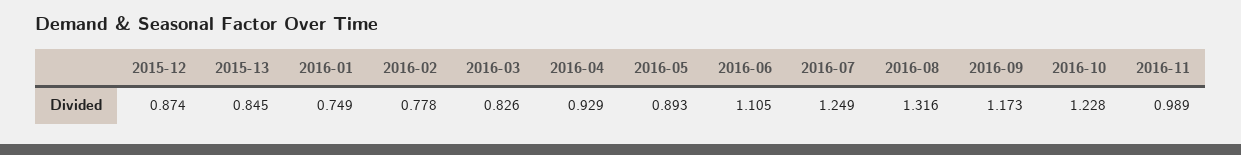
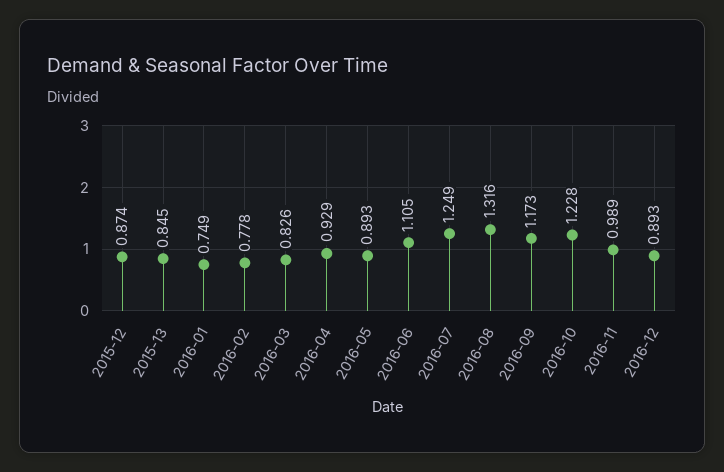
2016-12: none -> 0.893

